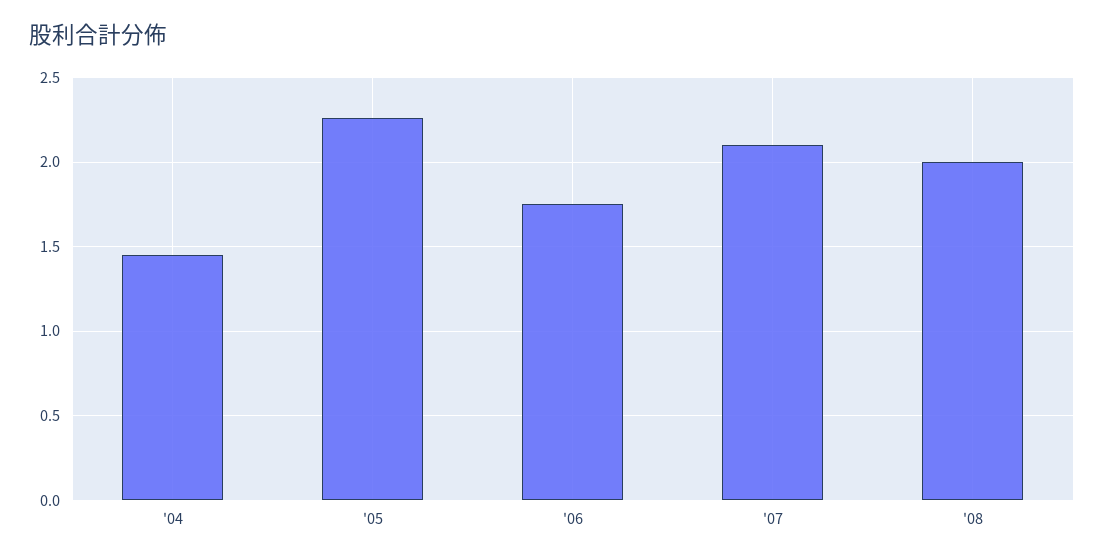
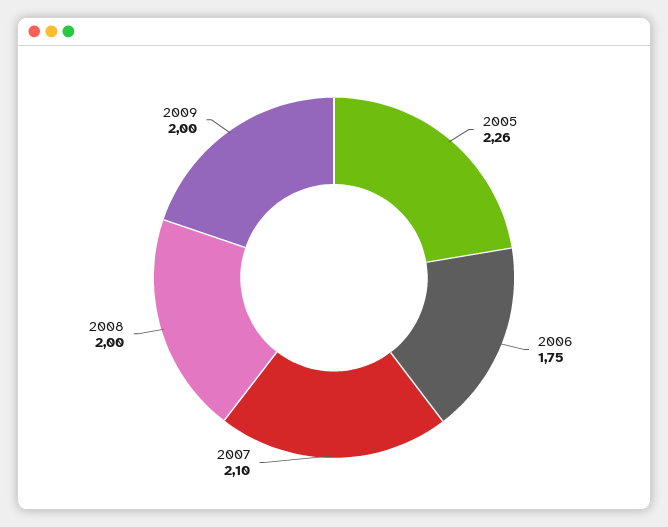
'04: 1.45 -> none
2009: none -> 2

